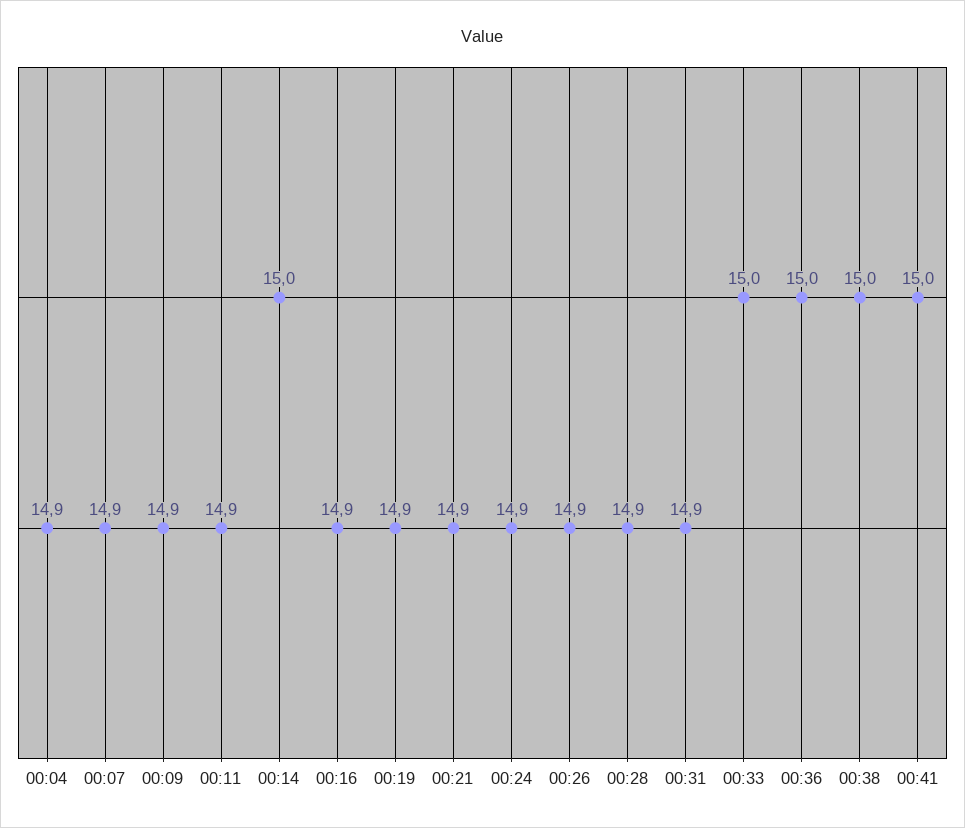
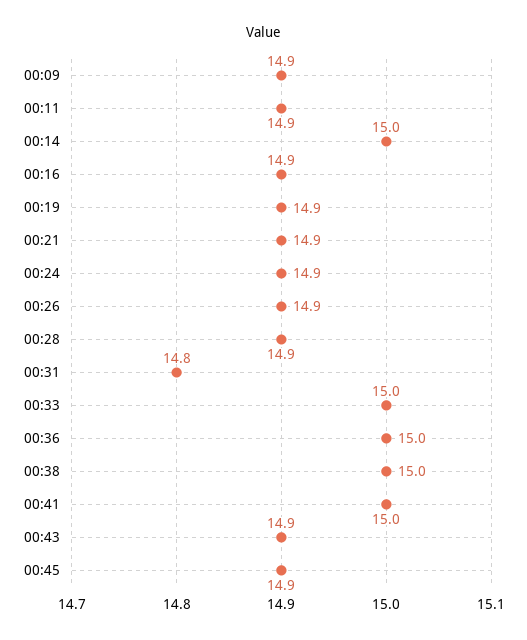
00:04: 14.9 -> none
00:07: 14.9 -> none
00:31: 14.9 -> 14.8
00:43: none -> 14.9
00:45: none -> 14.9

